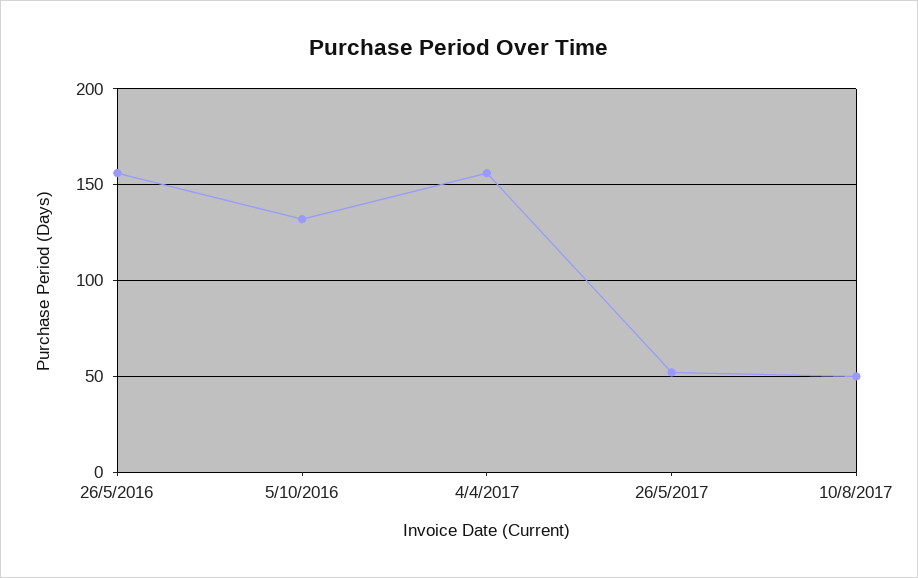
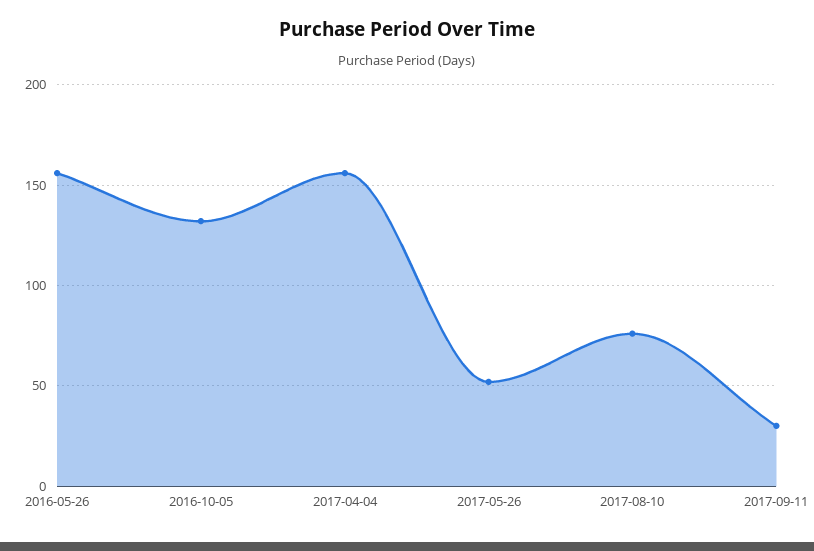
10/8/2017: 50 -> 75
2017-09-11: none -> 30

